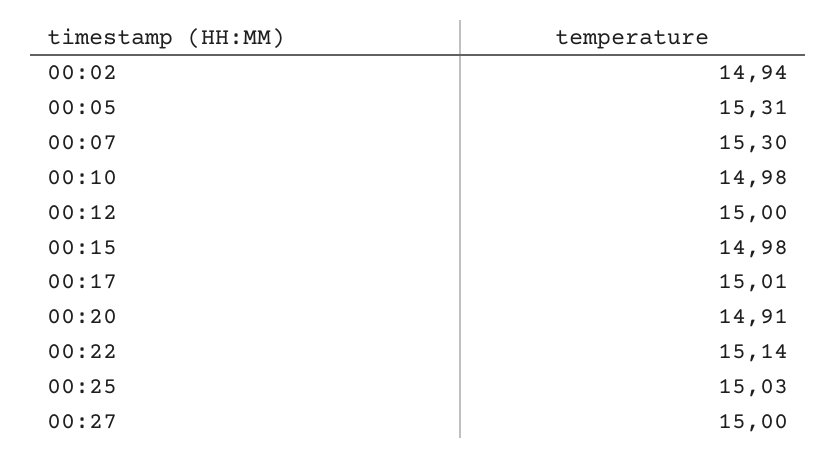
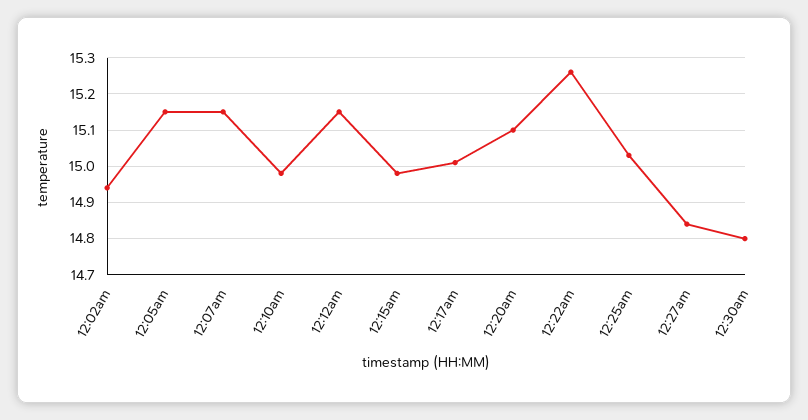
00:05: 15.31 -> 15.15
00:07: 15.3 -> 15.15
00:12: 15 -> 15.15
00:20: 14.91 -> 15.1
00:22: 15.14 -> 15.25
00:27: 15 -> 14.85
12:30am: none -> 14.8

